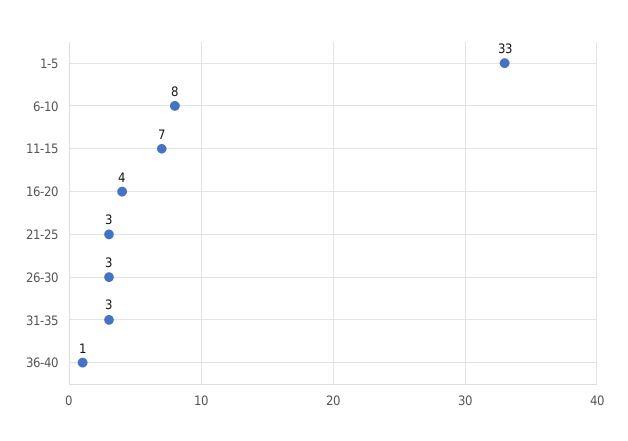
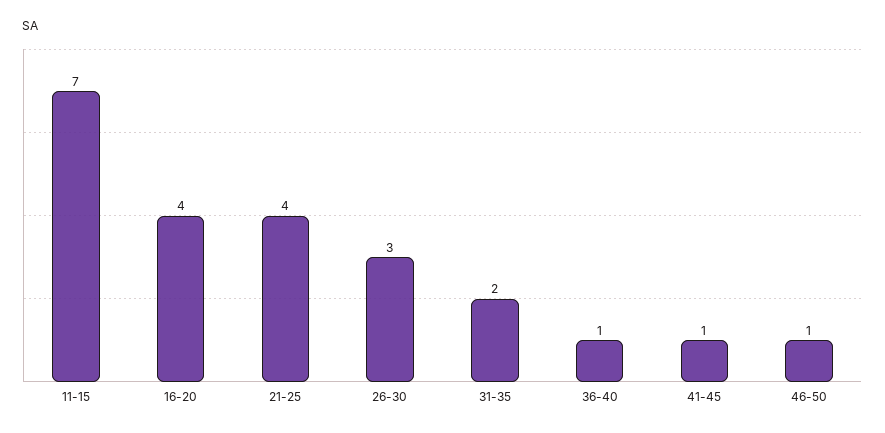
1-5: 33 -> none
6-10: 8 -> none
21-25: 3 -> 4
31-35: 3 -> 2
41-45: none -> 1
46-50: none -> 1

